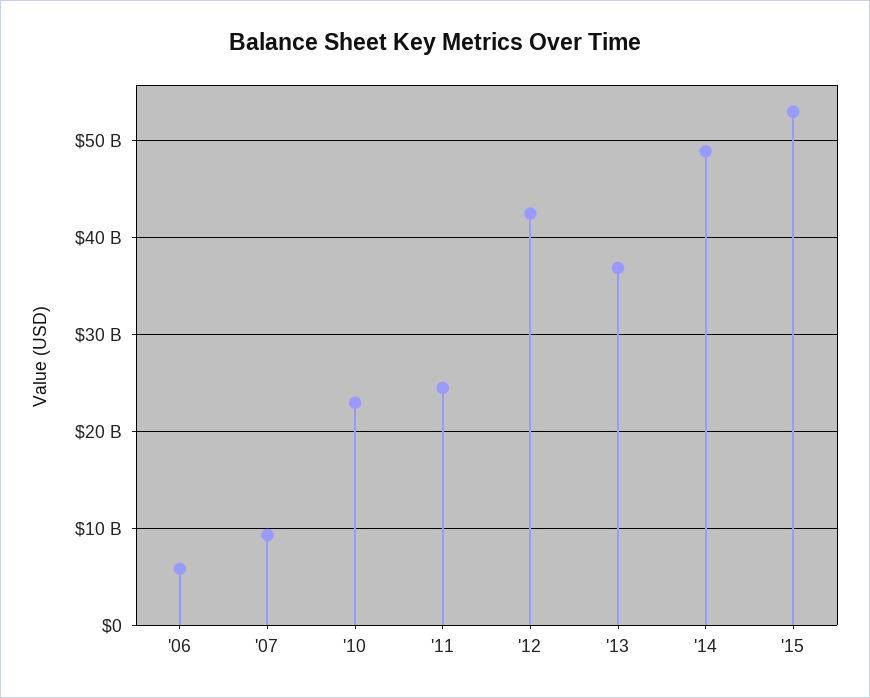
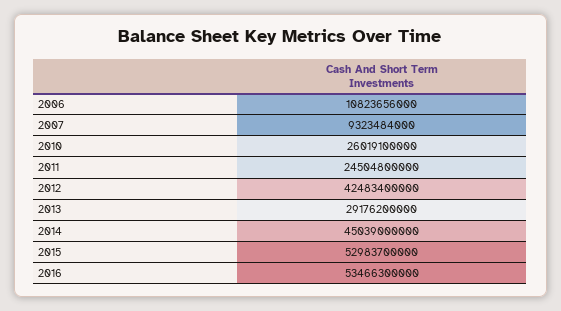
'06: 6000000000 -> 10823656000
'10: 23000000000 -> 26019100000
'13: 37000000000 -> 29176200000
'14: 49000000000 -> 45039000000
2016: none -> 53466300000

